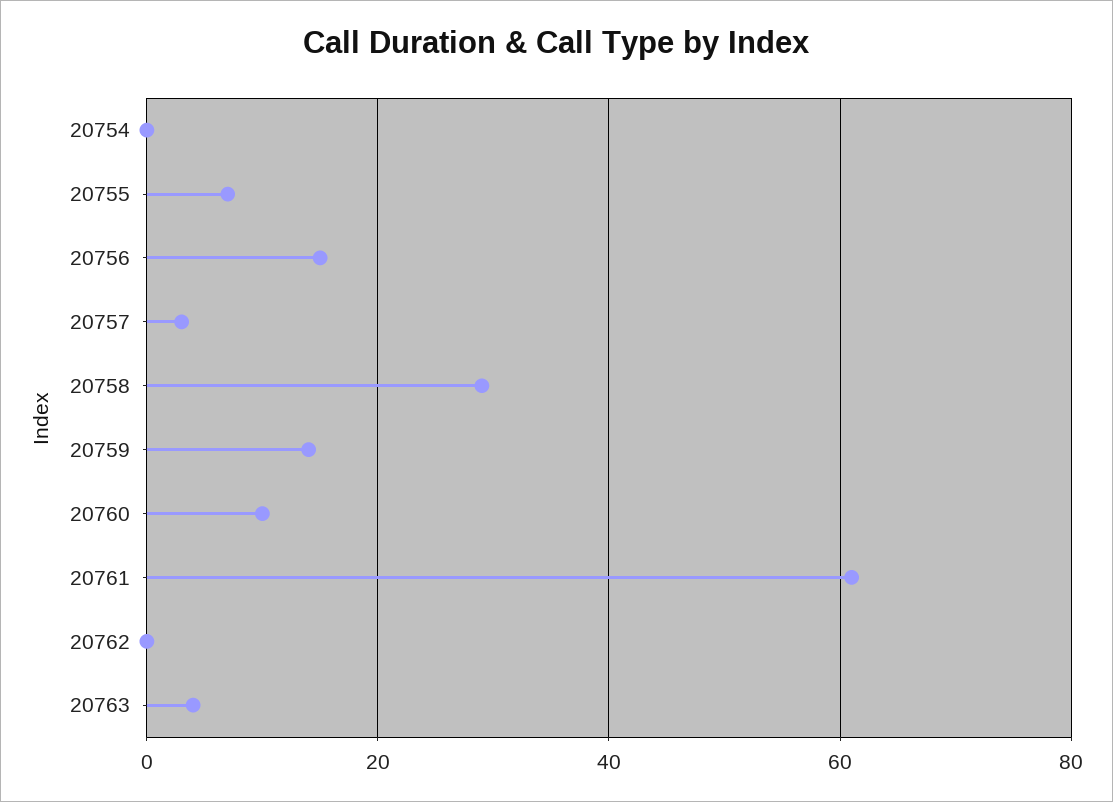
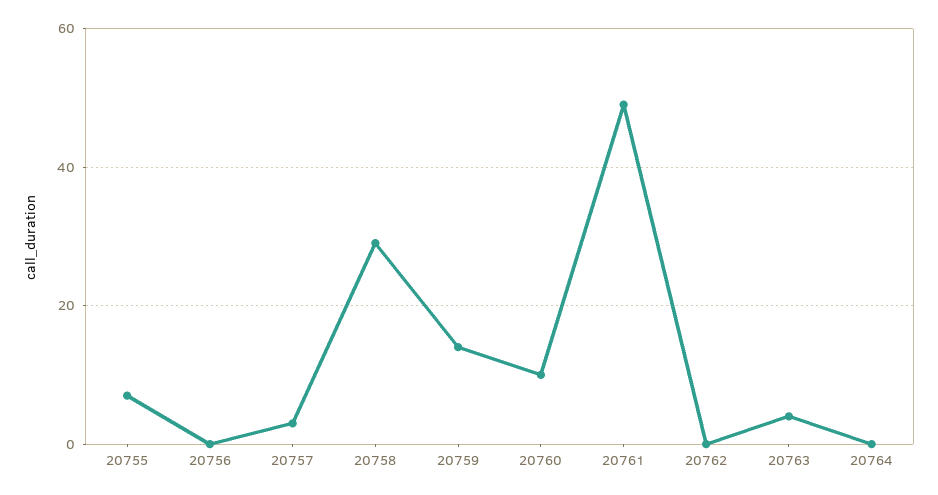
20754: 0 -> none
20756: 15 -> 0
20761: 60 -> 50
20764: none -> 0

